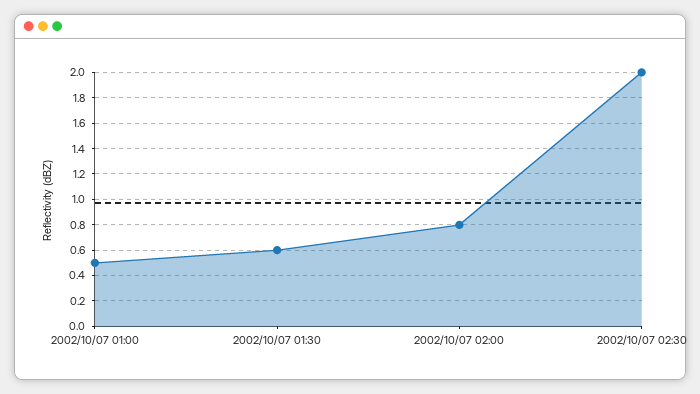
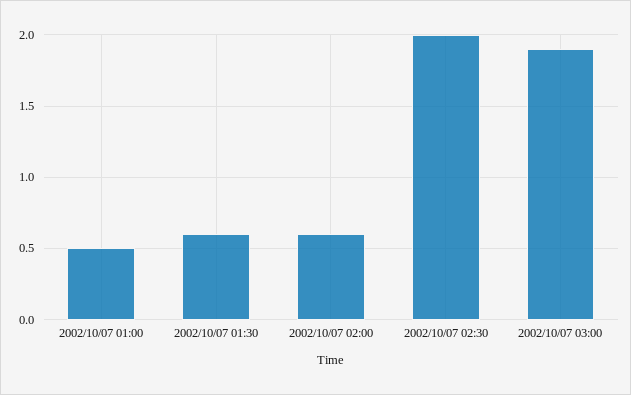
2002/10/07 02:00: 0.8 -> 0.6
2002/10/07 03:00: none -> 1.9

